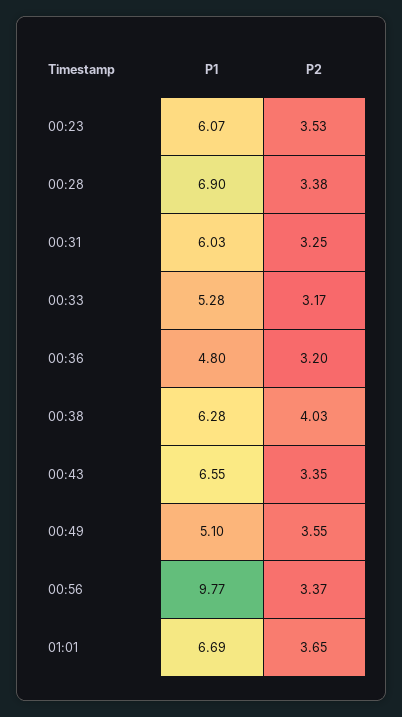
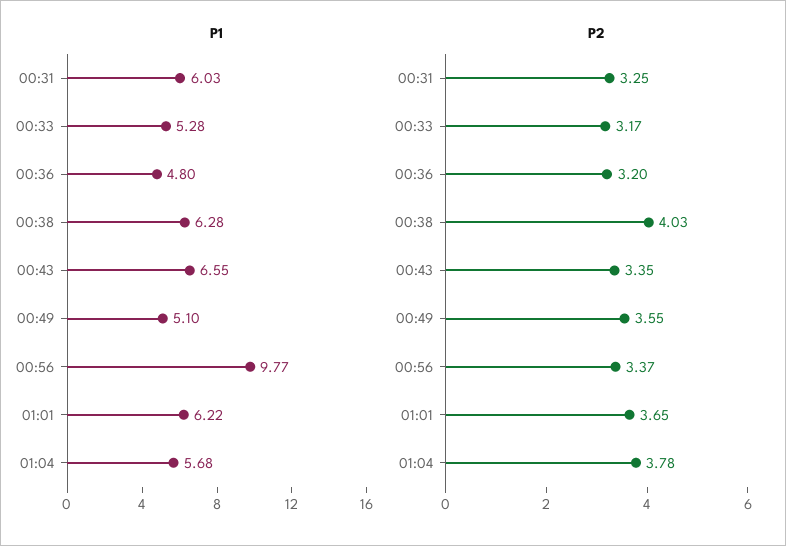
P1, 00:23: 6.07 -> none
P2, 00:23: 3.53 -> none
P1, 00:28: 6.9 -> none
P2, 00:28: 3.38 -> none
P1, 01:01: 6.69 -> 6.22
P1, 01:04: none -> 5.68
P2, 01:04: none -> 3.78

